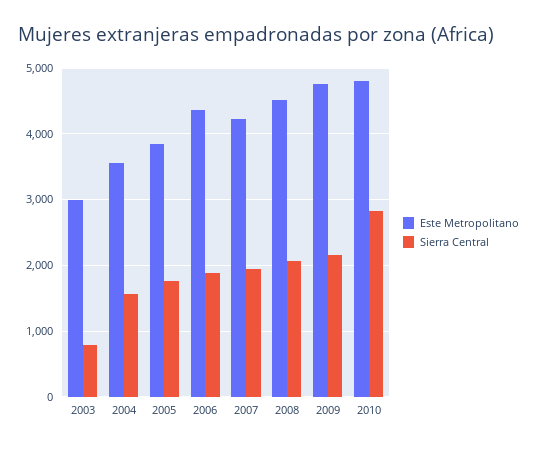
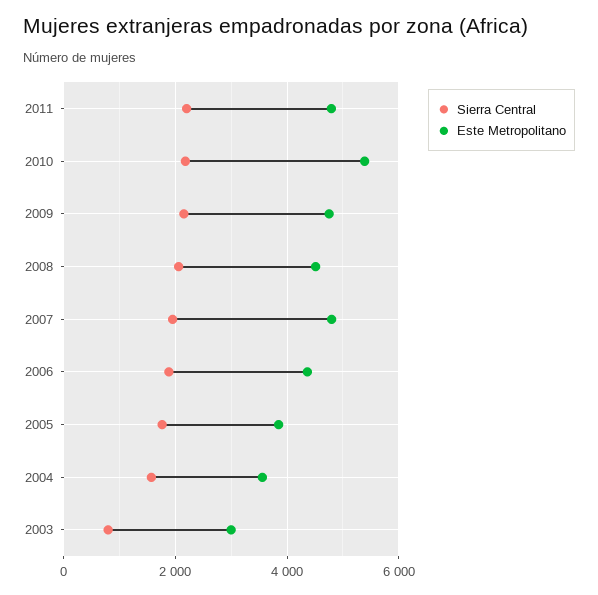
Este Metropolitano, 2007: 4200 -> 4800
Este Metropolitano, 2010: 4800 -> 5400
Sierra Central, 2010: 2800 -> 2200
Sierra Central, 2011: none -> 2200
Este Metropolitano, 2011: none -> 4800

